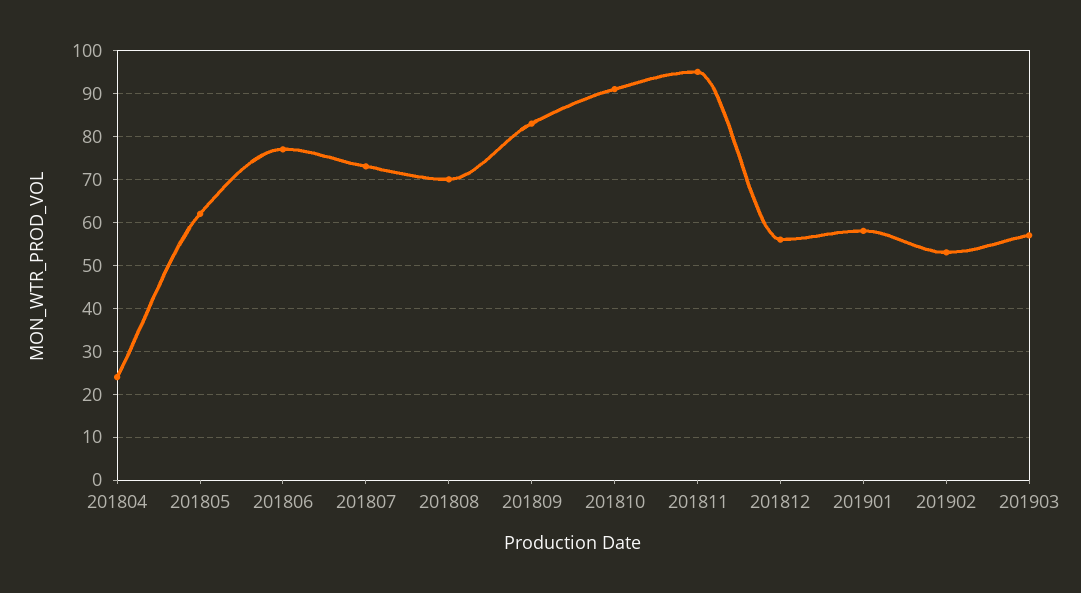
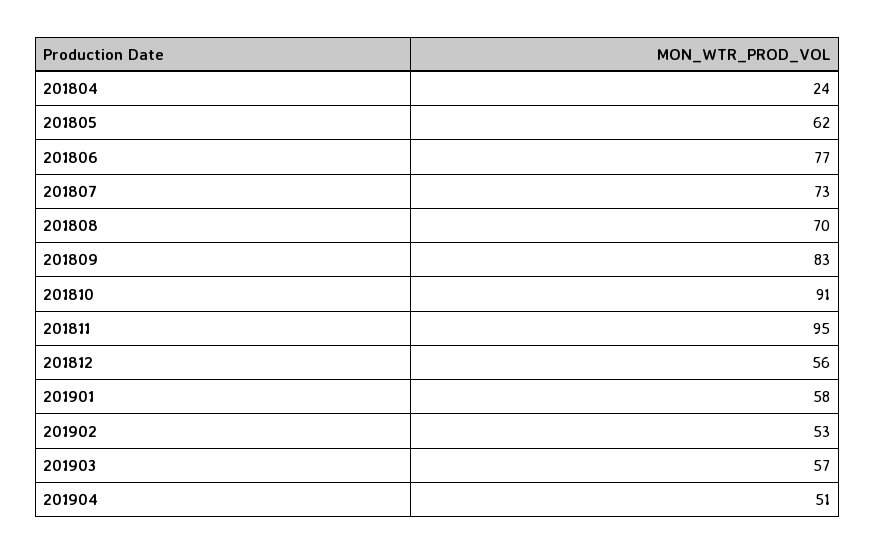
201904: none -> 51

